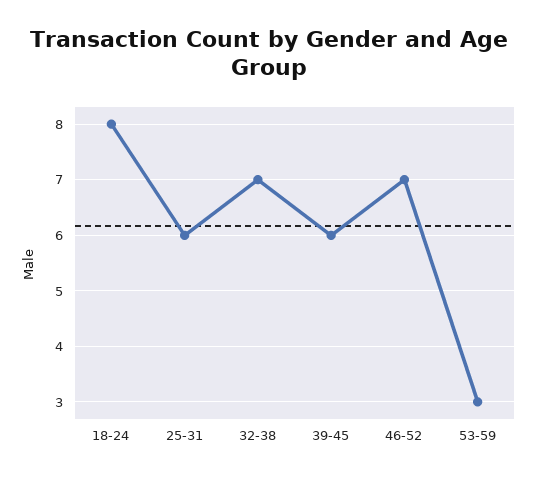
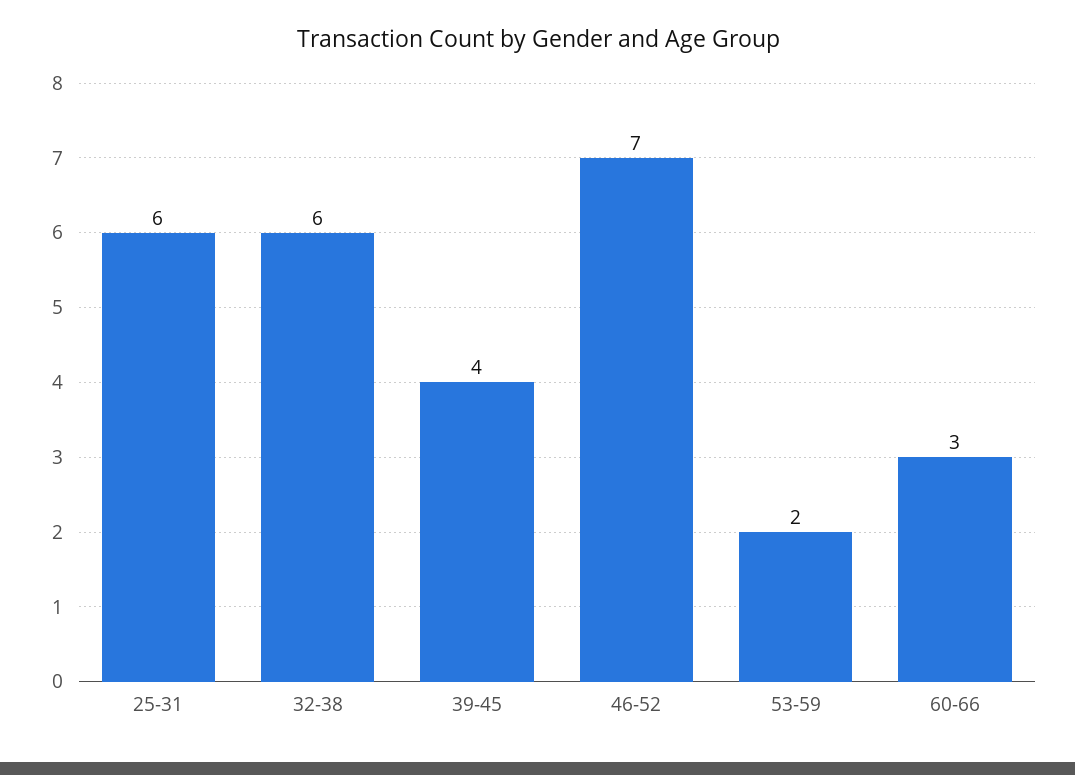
18-24: 8 -> none
32-38: 7 -> 6
39-45: 6 -> 4
53-59: 3 -> 2
60-66: none -> 3

